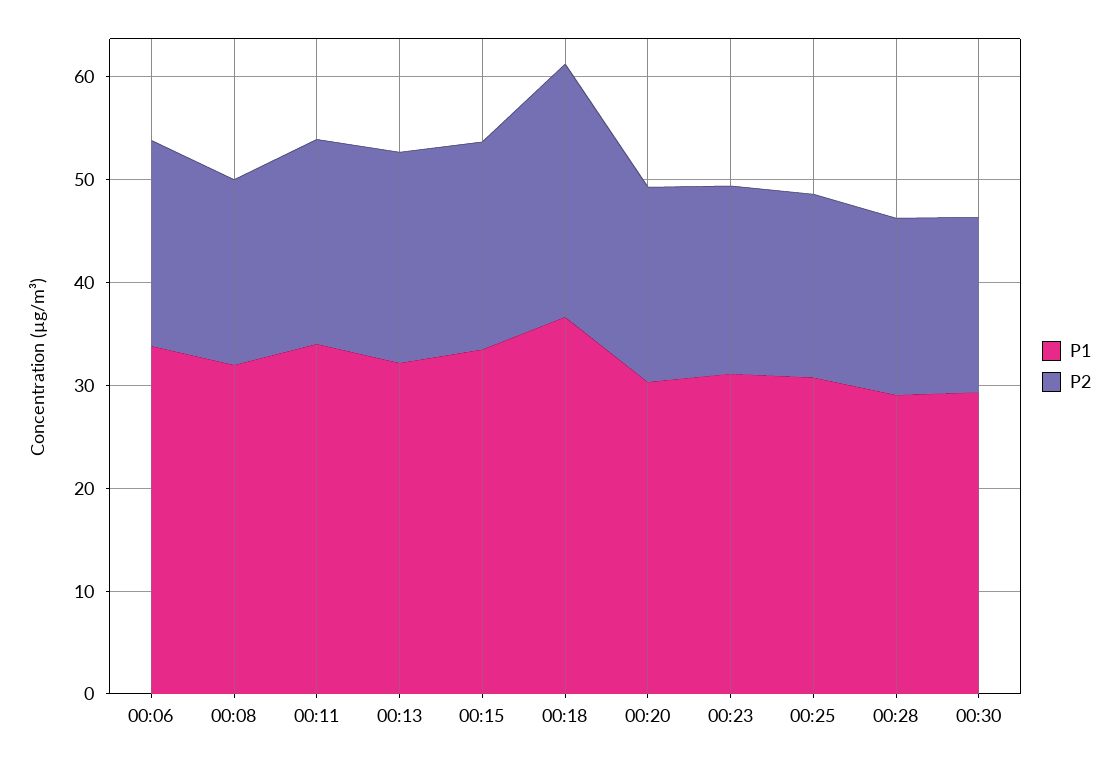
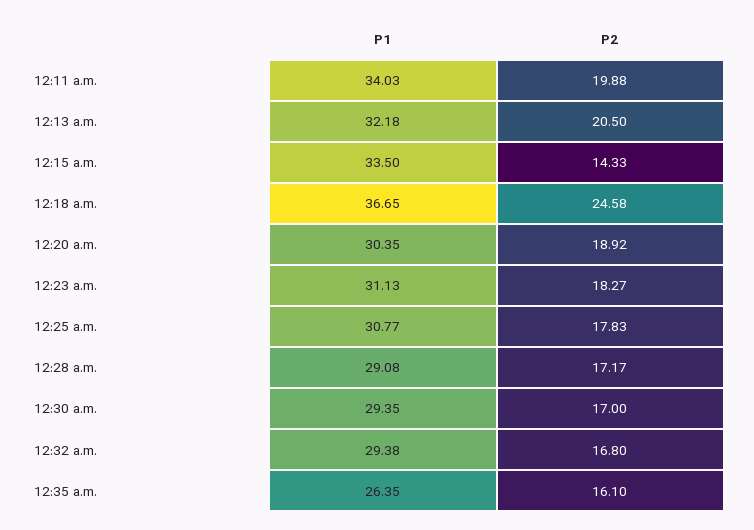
P1, 00:06: 34 -> none
P2, 00:06: 20 -> none
P1, 00:08: 32 -> none
P2, 00:08: 18 -> none
P2, 00:15: 20 -> 14.33
P1, 12:32 a.m.: none -> 29.38
P2, 12:32 a.m.: none -> 16.8
P1, 12:35 a.m.: none -> 26.35
P2, 12:35 a.m.: none -> 16.1

